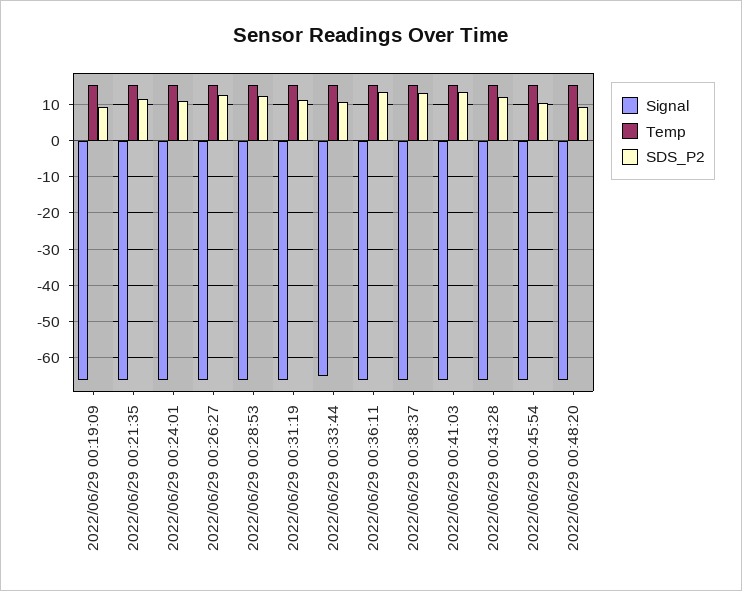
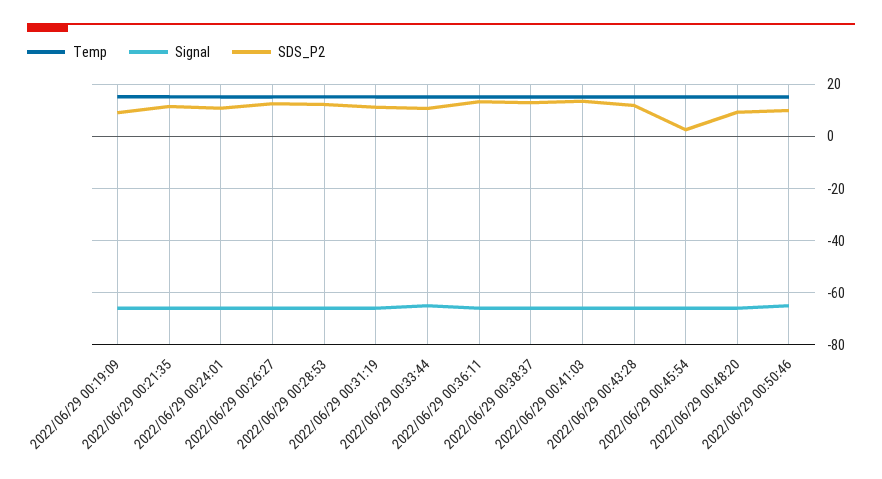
SDS_P2, 2022/06/29 00:45:54: 10 -> 2.5
Temp, 2022/06/29 00:50:46: none -> 15
Signal, 2022/06/29 00:50:46: none -> -65
SDS_P2, 2022/06/29 00:50:46: none -> 10

